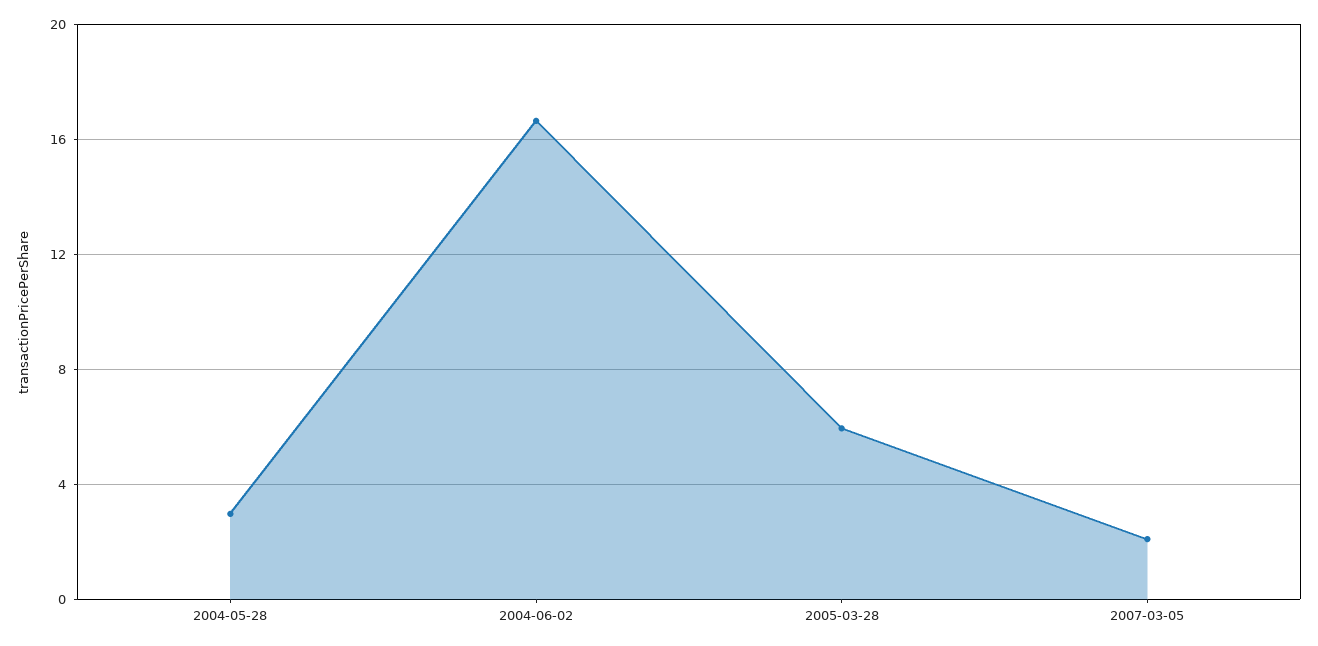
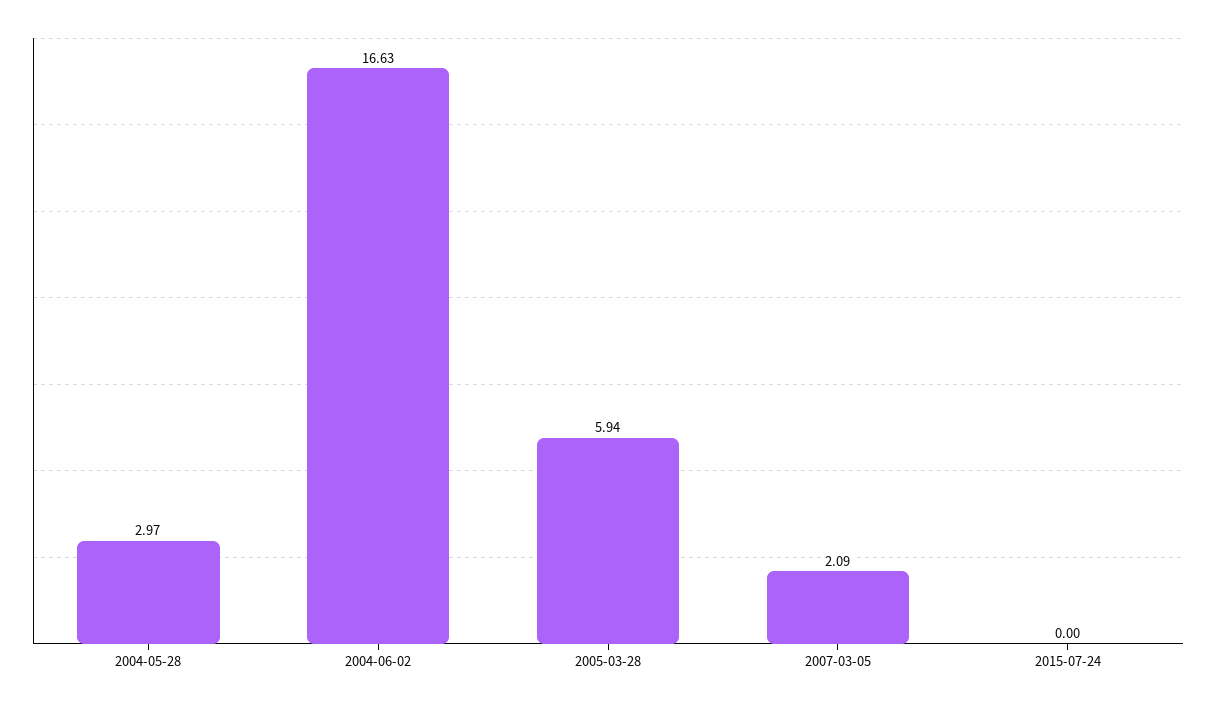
2015-07-24: none -> 0

